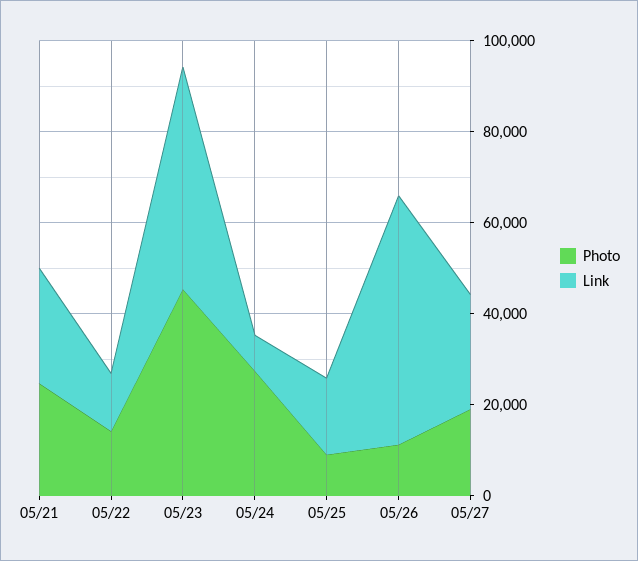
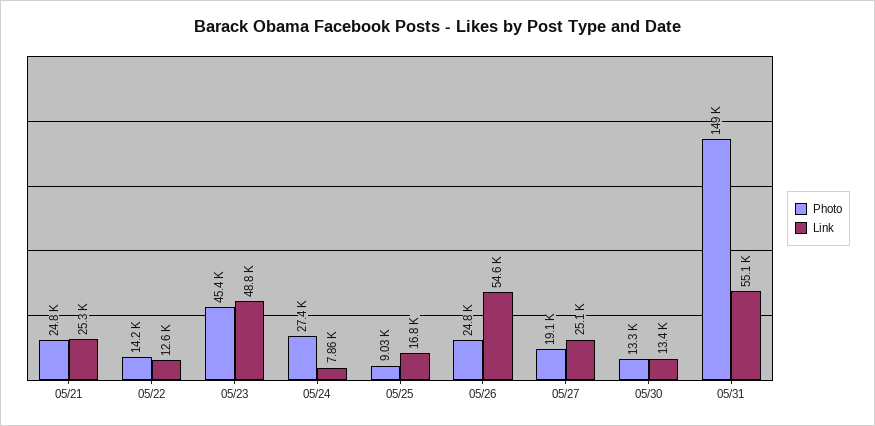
Photo, 05/26: 10000 -> 24800
Photo, 05/30: none -> 13300
Link, 05/30: none -> 13400
Photo, 05/31: none -> 149000
Link, 05/31: none -> 55100

